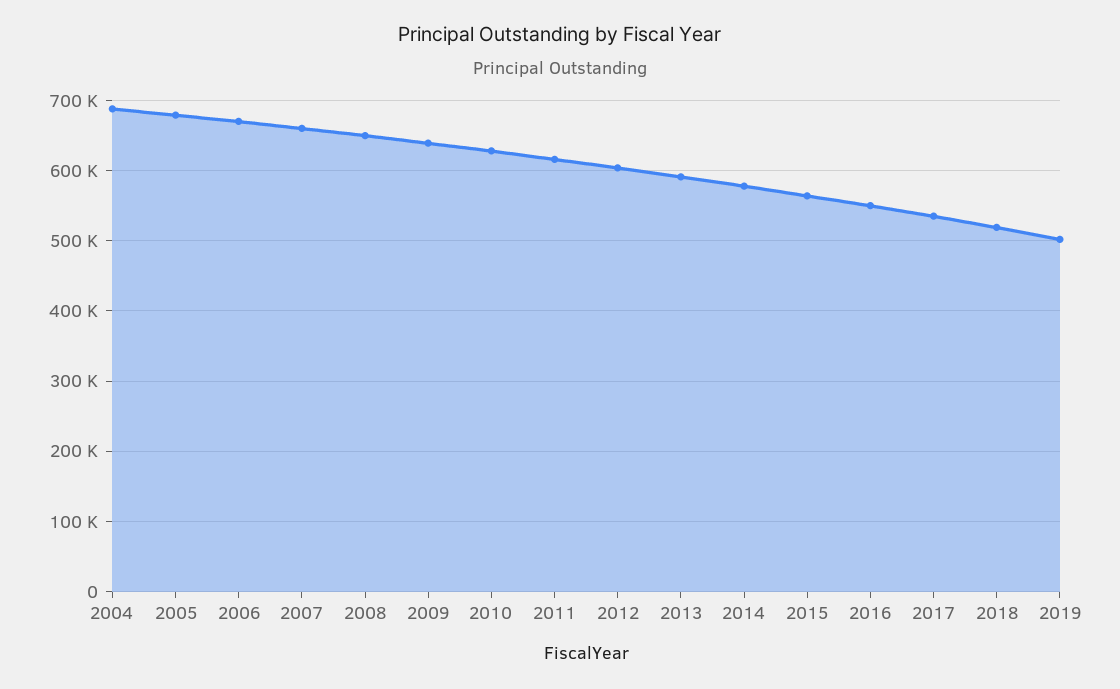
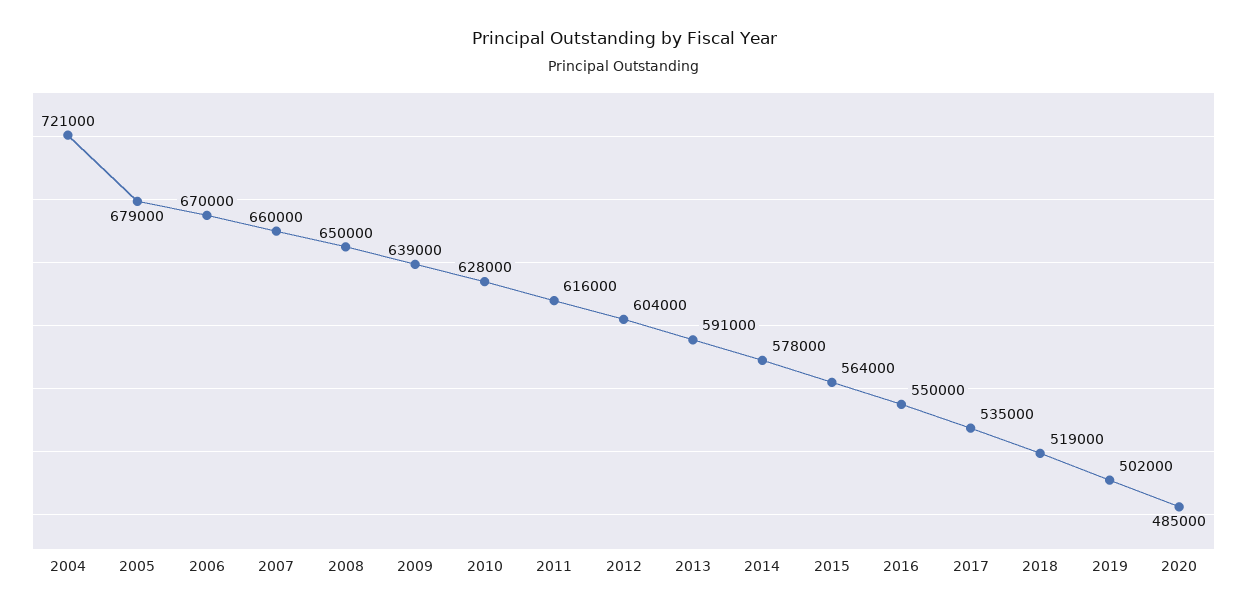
2004: 690000 -> 721000
2020: none -> 485000

